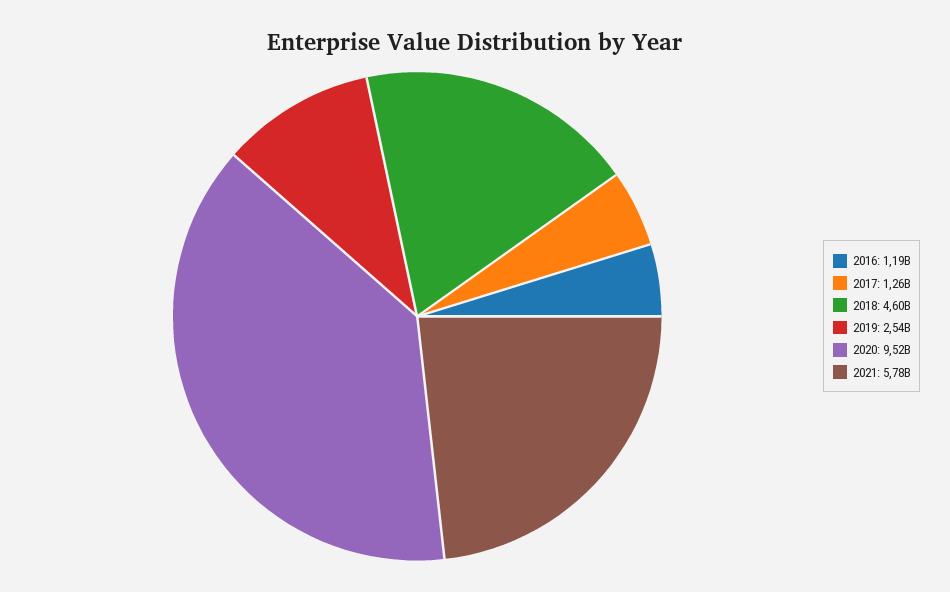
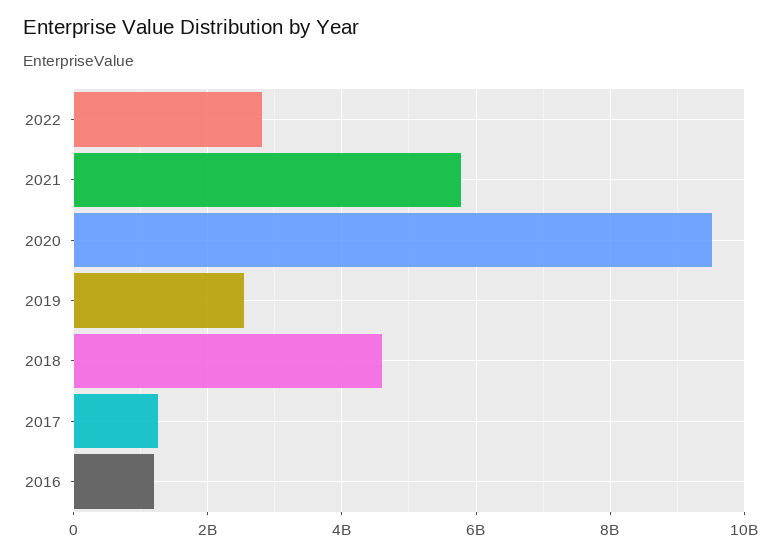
2022: none -> 2800000000

